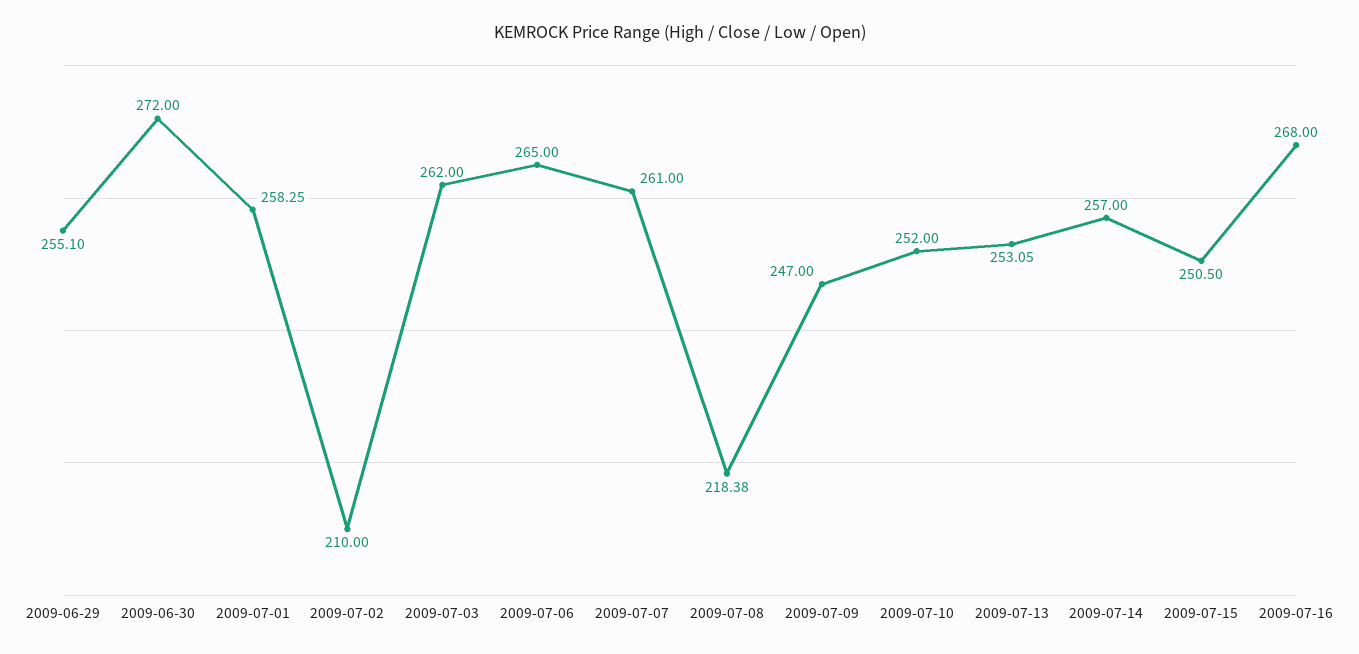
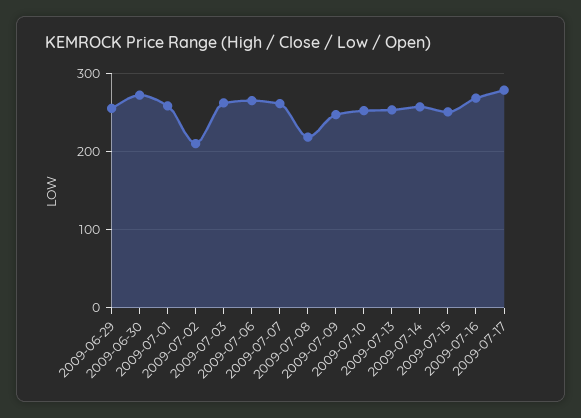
2009-07-17: none -> 280

